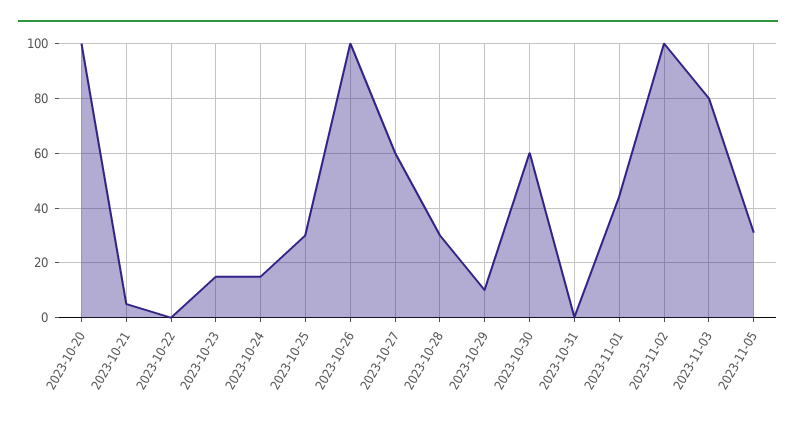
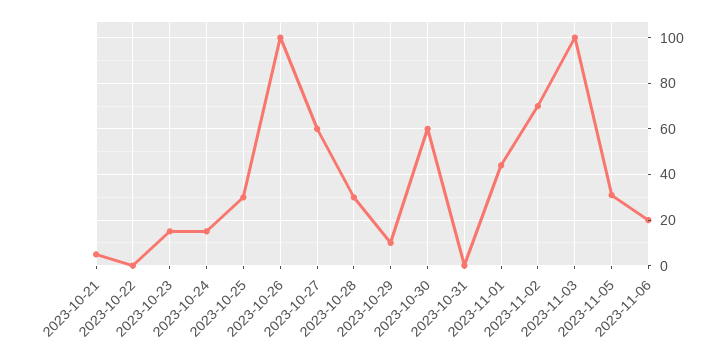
2023-10-20: 100 -> none
2023-11-02: 100 -> 70
2023-11-03: 80 -> 100
2023-11-06: none -> 20

